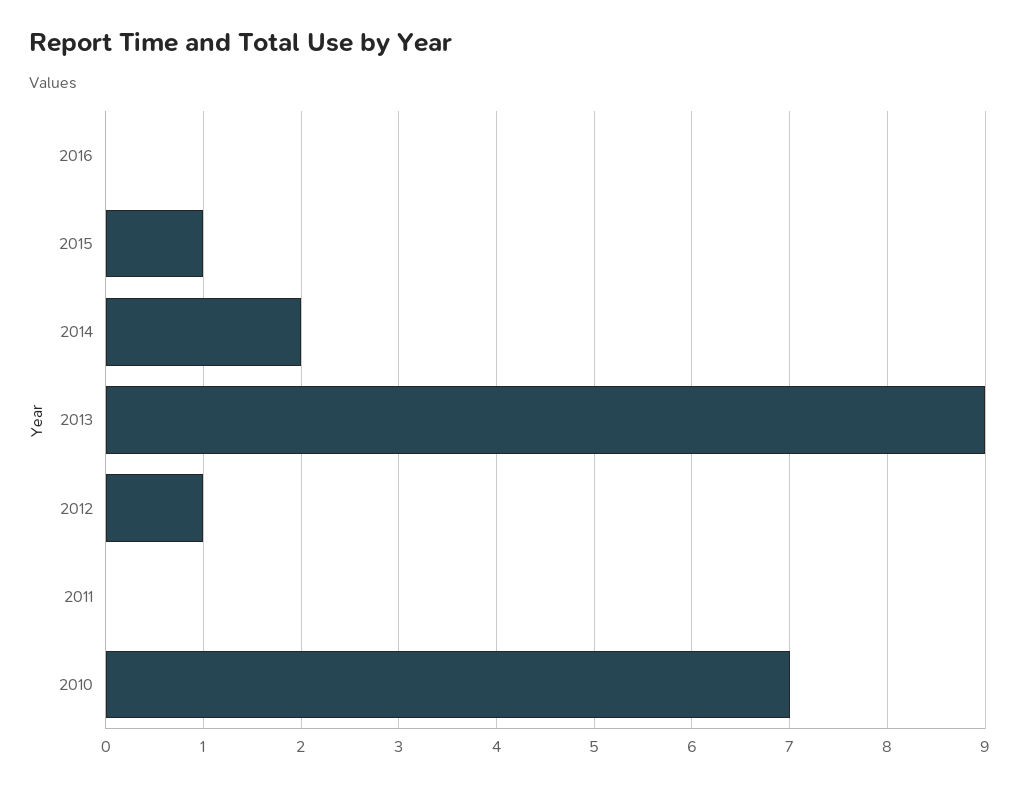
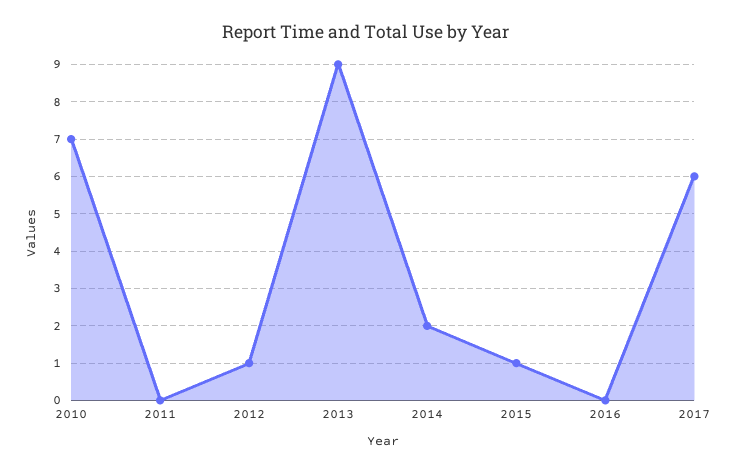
2017: none -> 6

